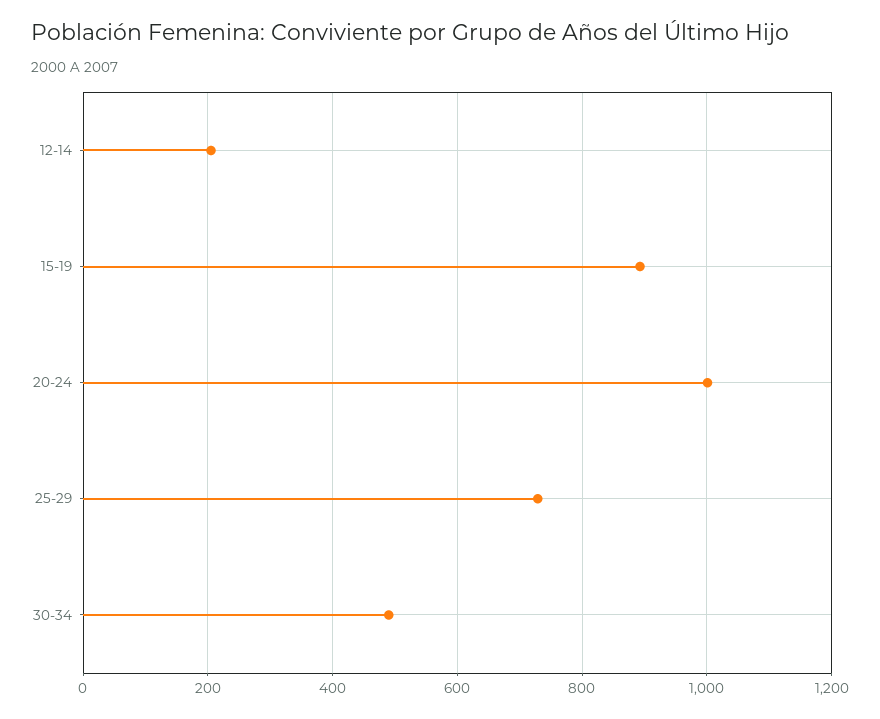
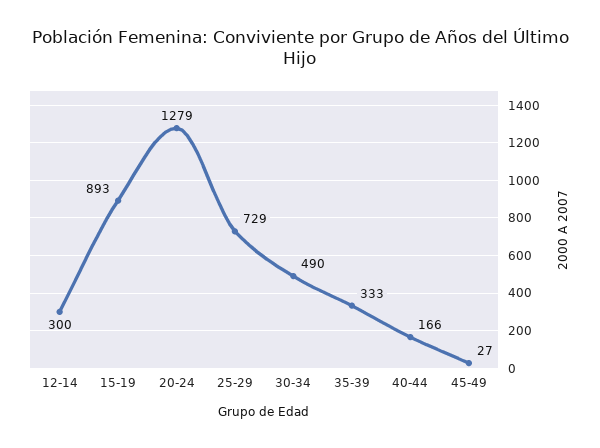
12-14: 200 -> 300
20-24: 1000 -> 1279
35-39: none -> 333
40-44: none -> 166
45-49: none -> 27

